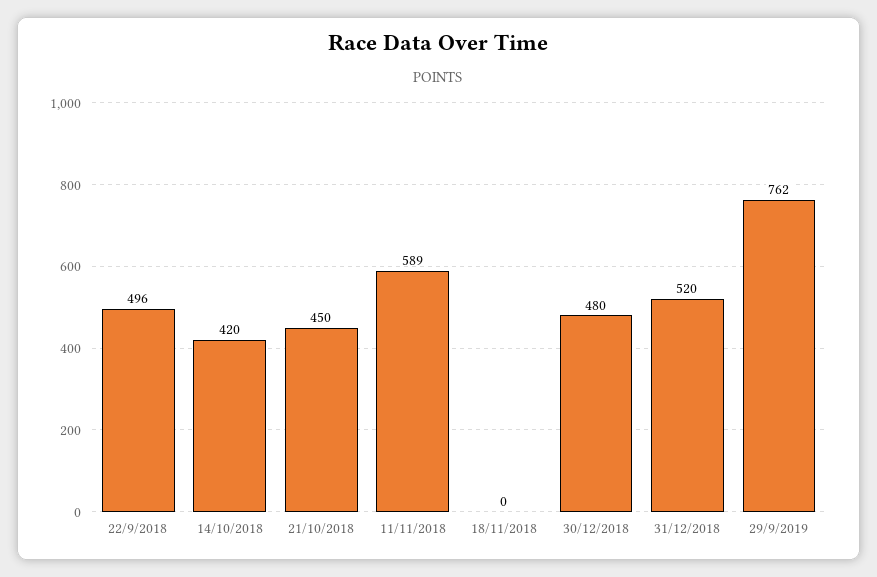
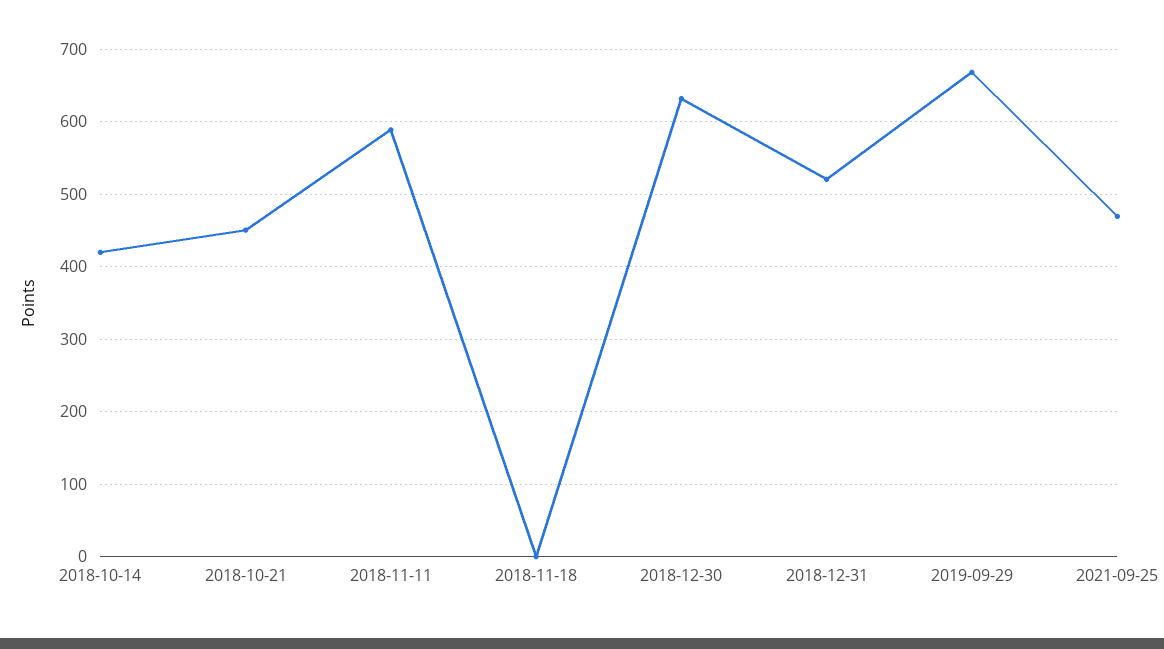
22/9/2018: 496 -> none
30/12/2018: 480 -> 630
29/9/2019: 762 -> 670
2021-09-25: none -> 470

